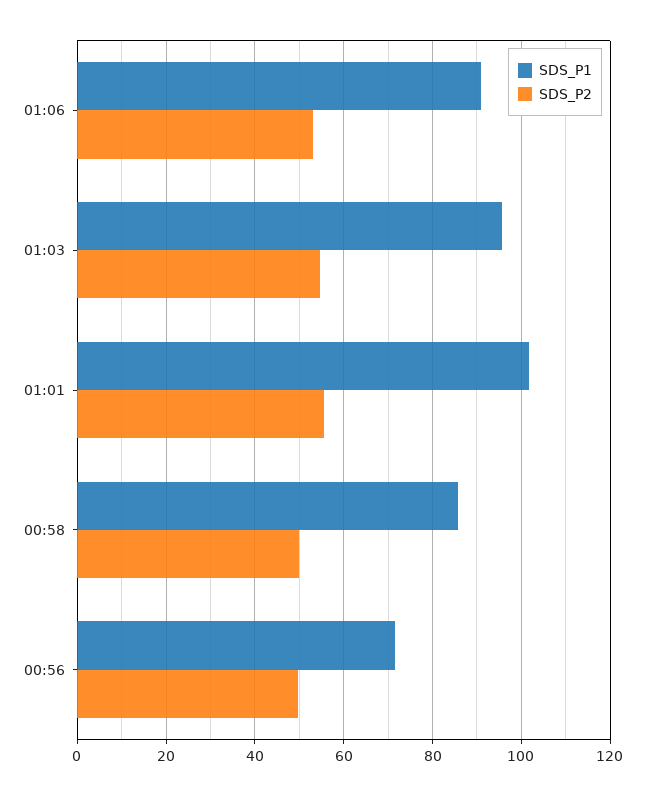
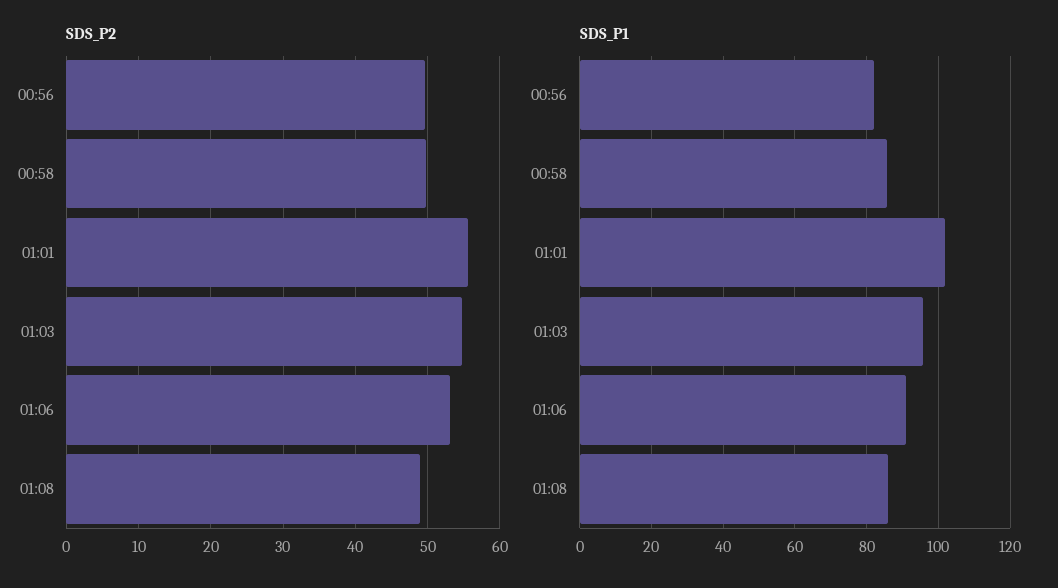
SDS_P1, 00:56: 72 -> 82
SDS_P2, 01:08: none -> 49
SDS_P1, 01:08: none -> 86

